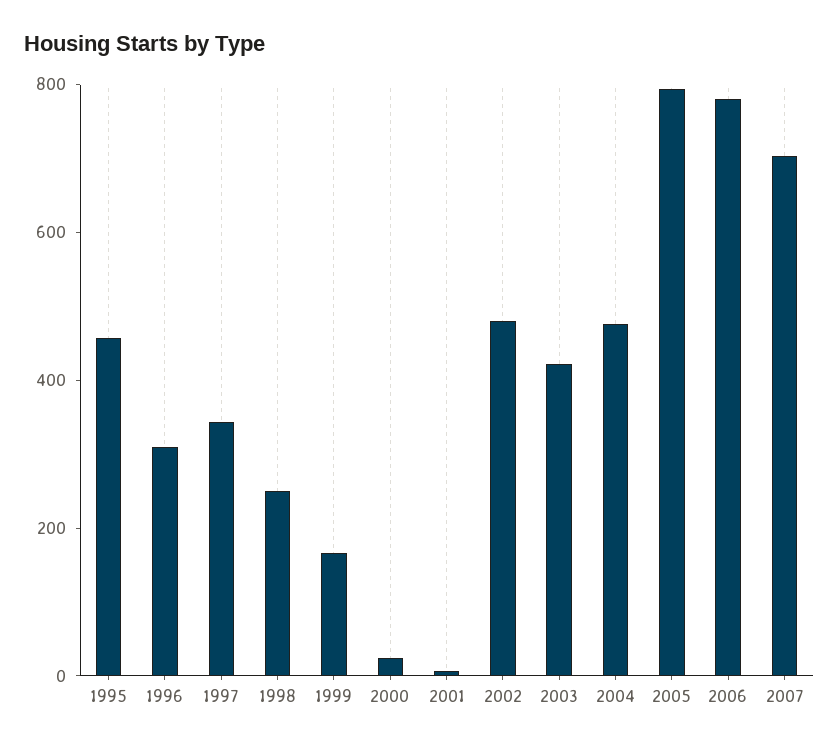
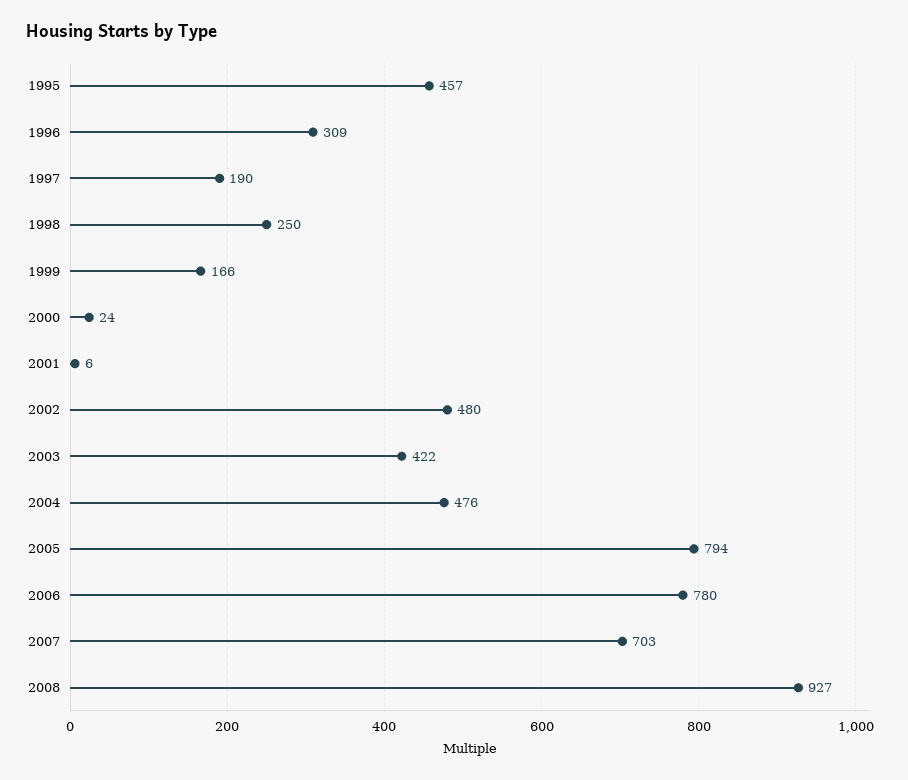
1997: 350 -> 190
2008: none -> 927

